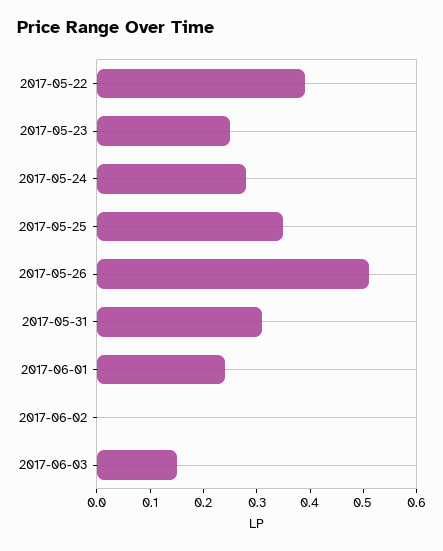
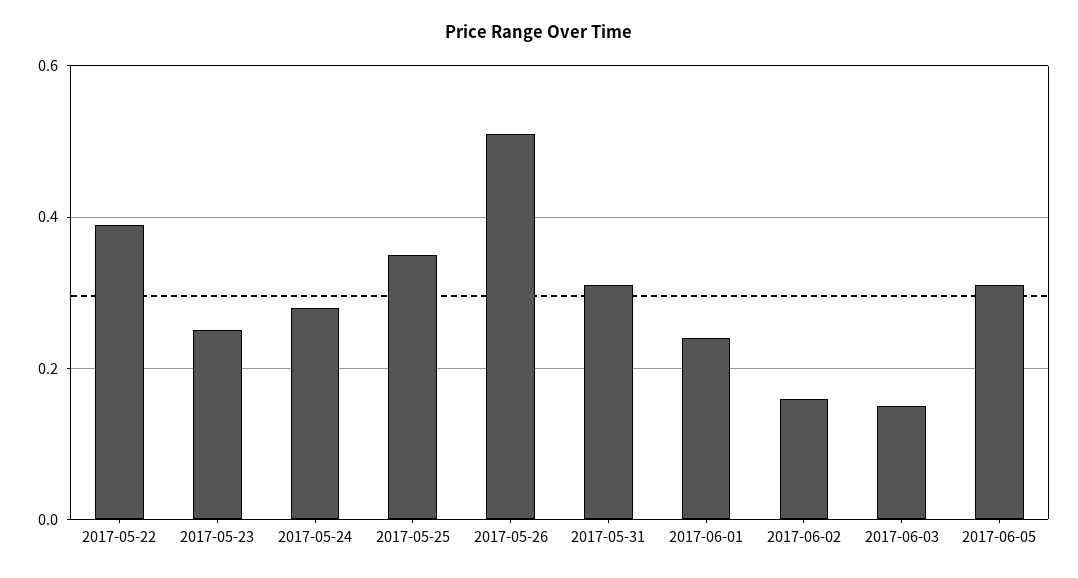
2017-06-02: 0 -> 0.15
2017-06-05: none -> 0.3

